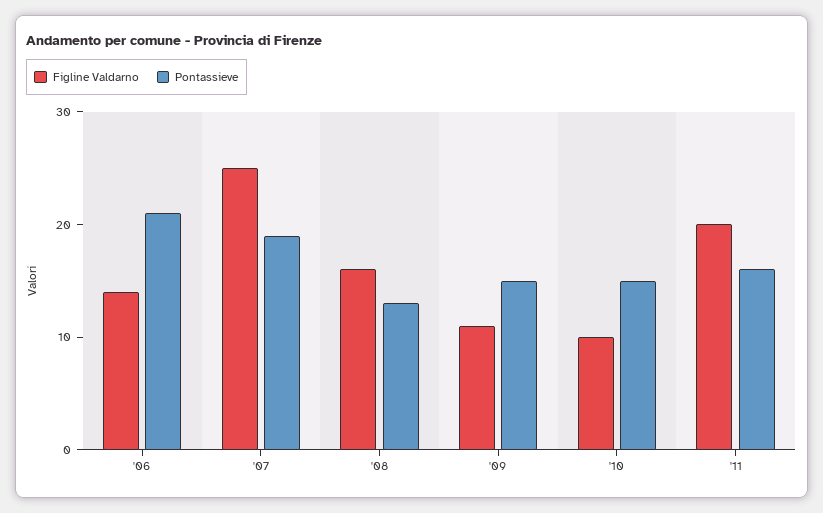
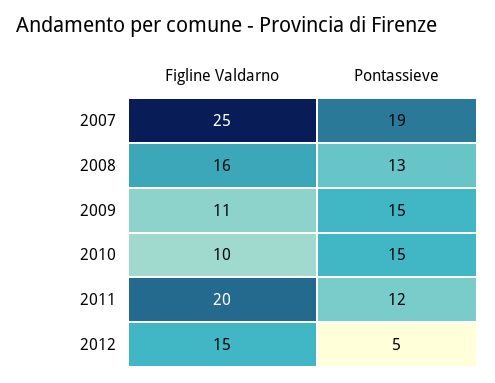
Figline Valdarno, '06: 14 -> none
Pontassieve, '06: 21 -> none
Pontassieve, '11: 16 -> 12
Figline Valdarno, 2012: none -> 15
Pontassieve, 2012: none -> 5

